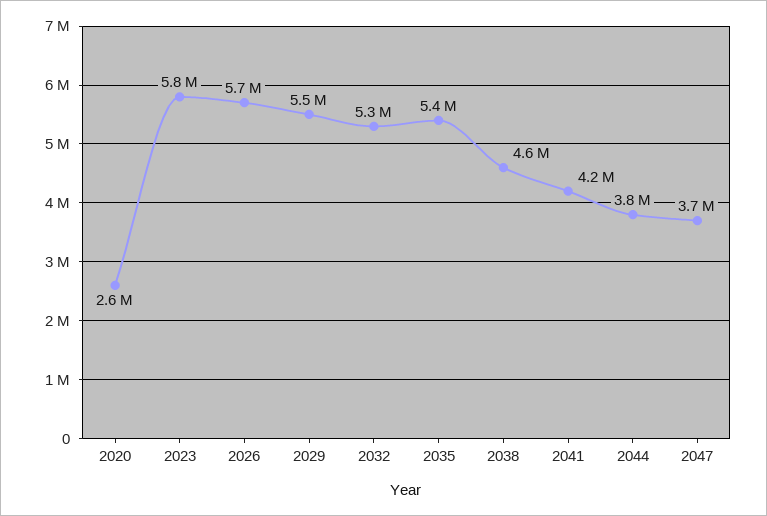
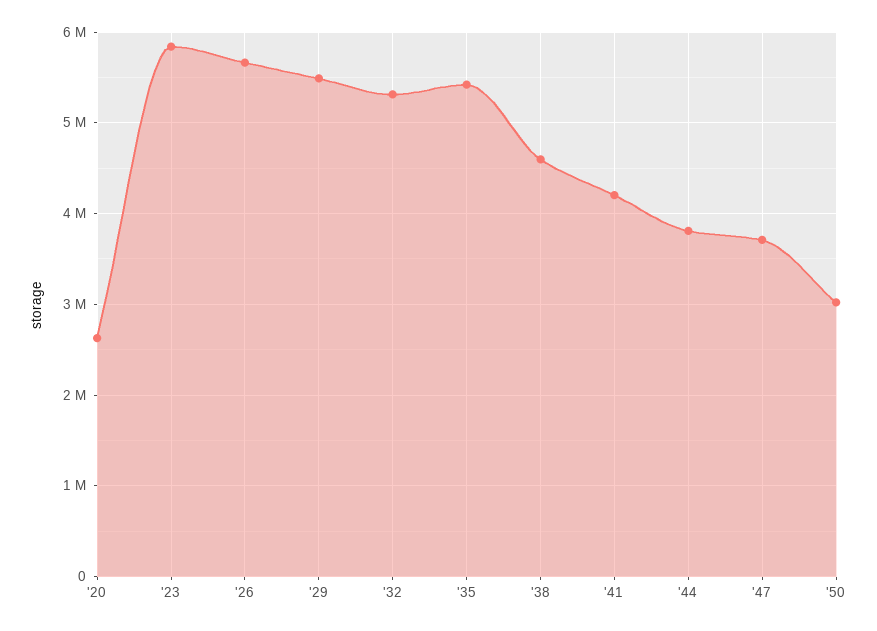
'50: none -> 3000000

